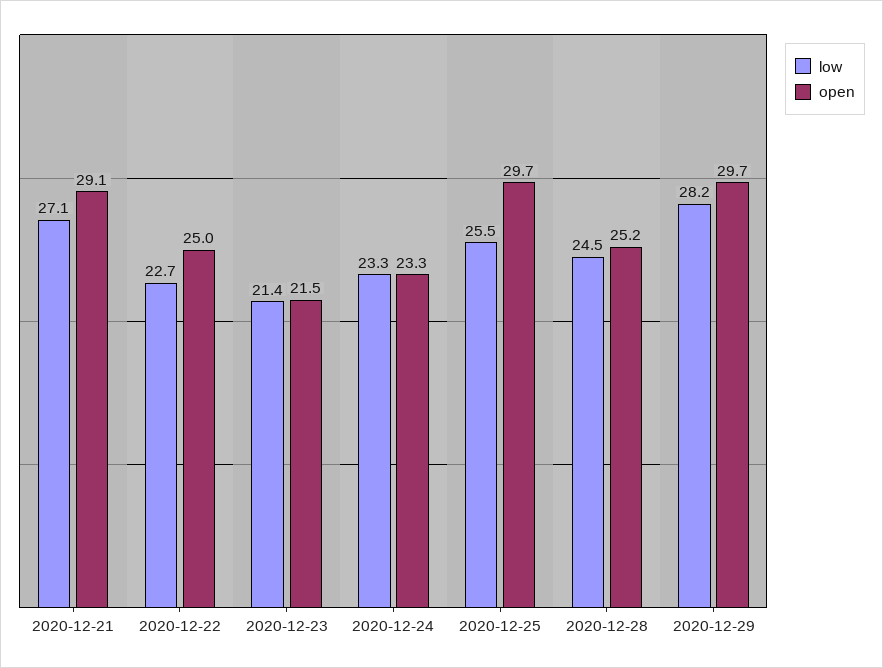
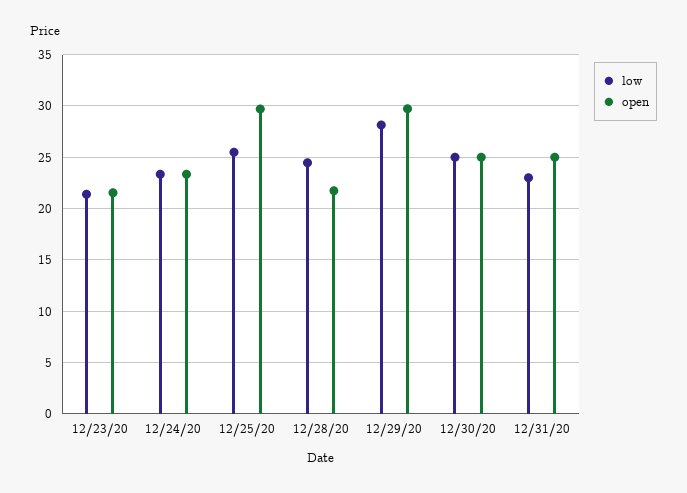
low, 2020-12-21: 27.1 -> none
open, 2020-12-21: 29.1 -> none
low, 2020-12-22: 22.7 -> none
open, 2020-12-22: 25 -> none
open, 2020-12-28: 25.2 -> 22
low, 12/30/20: none -> 25
open, 12/30/20: none -> 25
low, 12/31/20: none -> 23
open, 12/31/20: none -> 25

